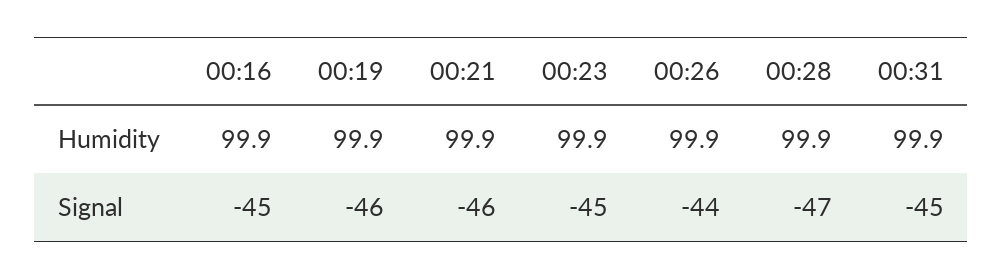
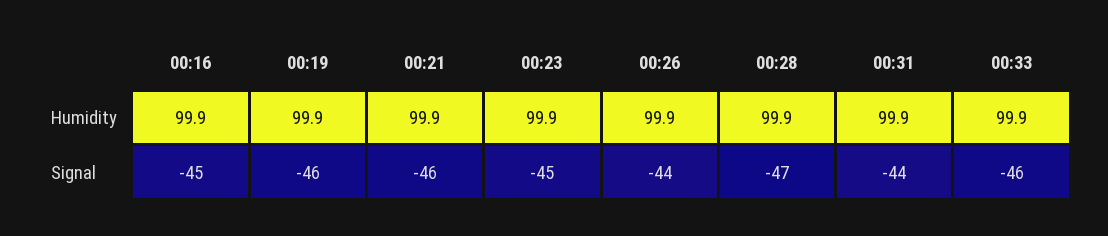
00:31, Signal: -45 -> -44
00:33, Humidity: none -> 99.9
00:33, Signal: none -> -46

